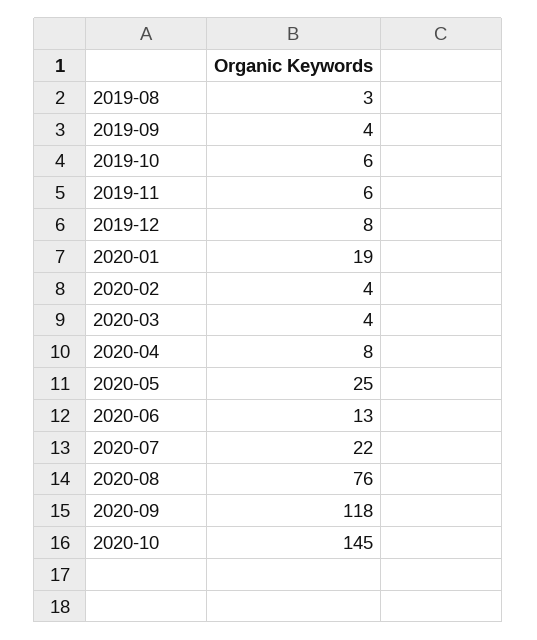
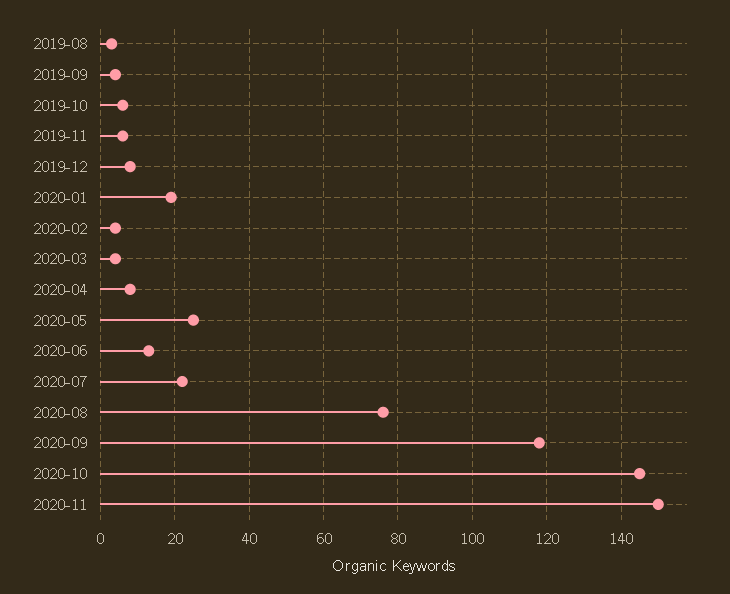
2020-11: none -> 150

